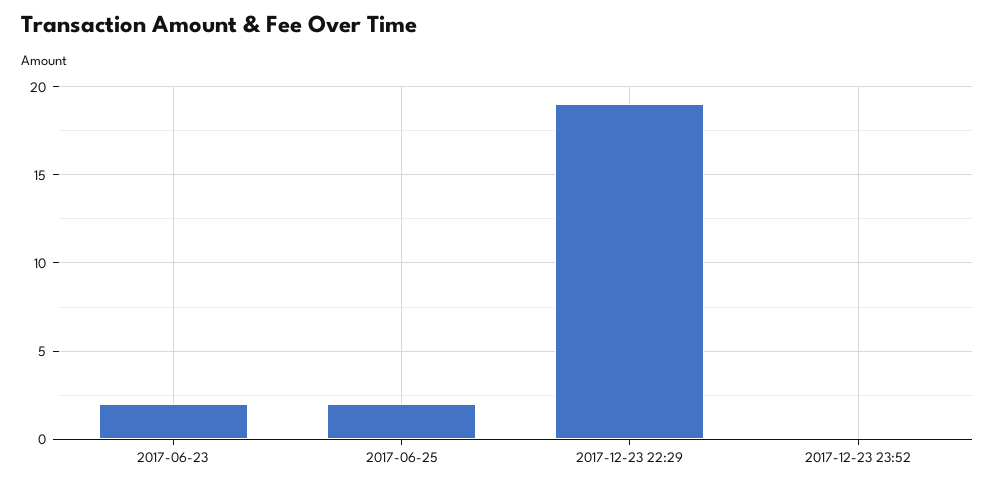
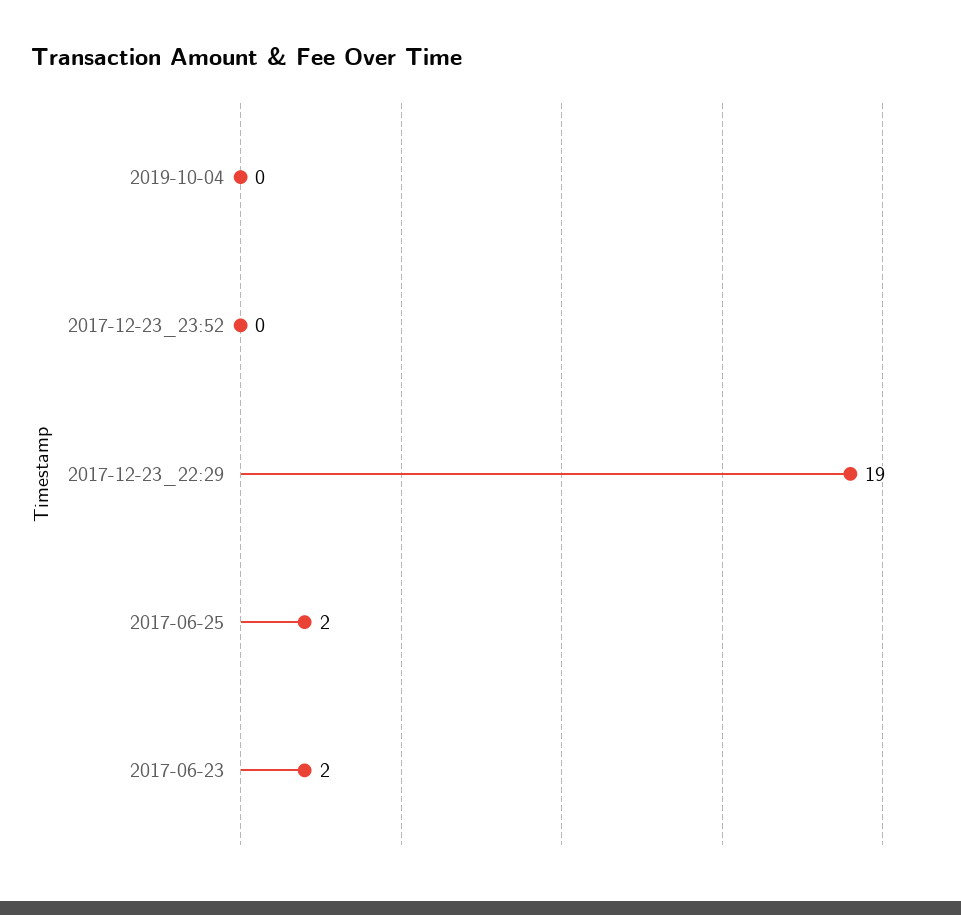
2019-10-04: none -> 0

